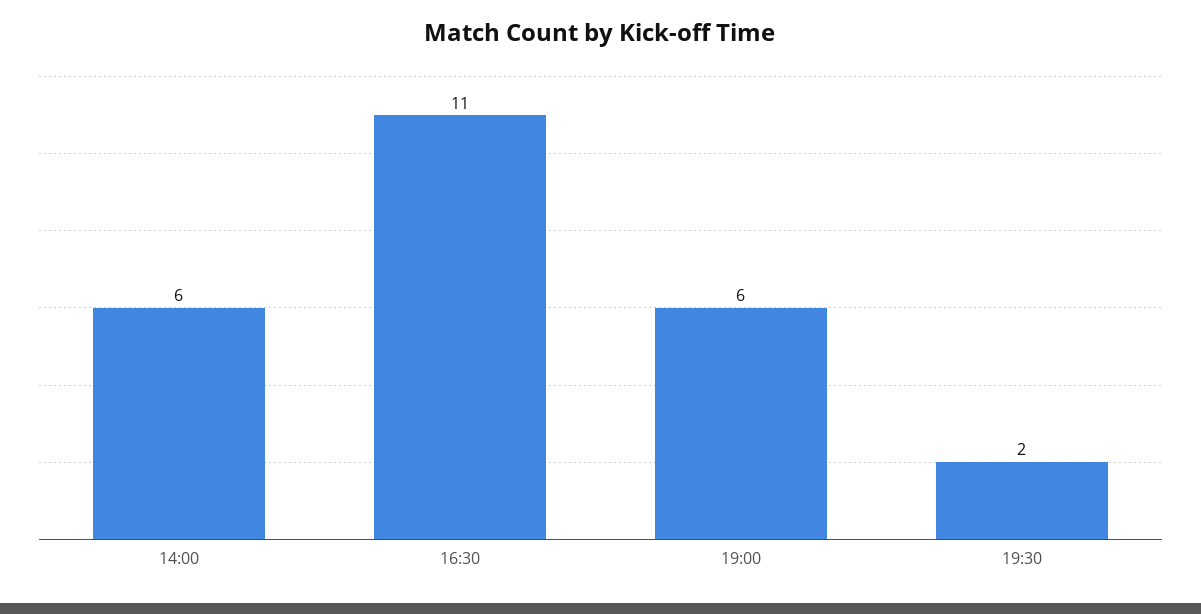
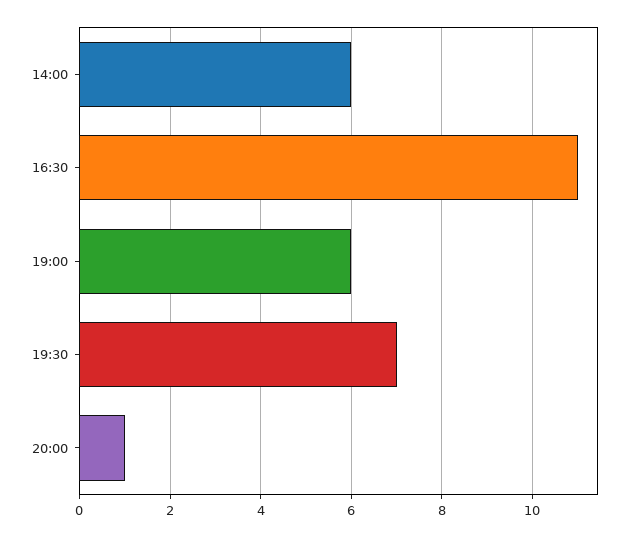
19:30: 2 -> 7
20:00: none -> 1

